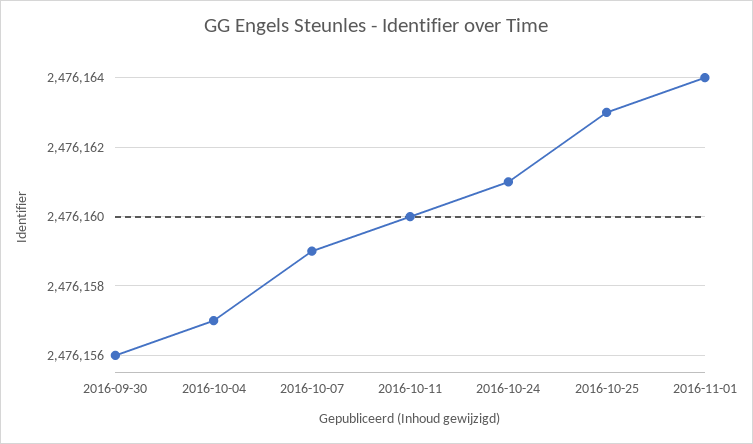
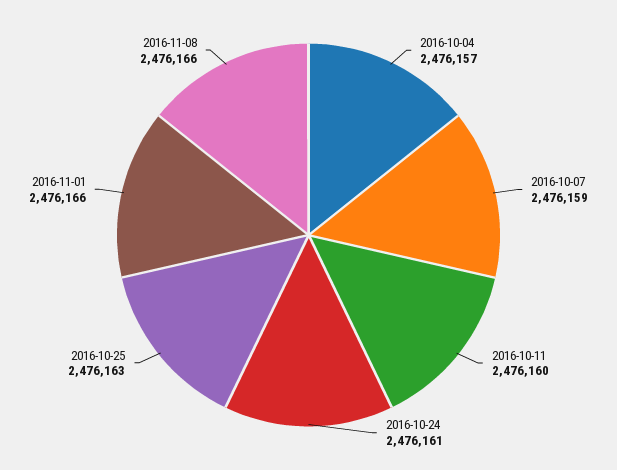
2016-09-30: 2476156 -> none
2016-11-01: 2476164 -> 2476166
2016-11-08: none -> 2476166

